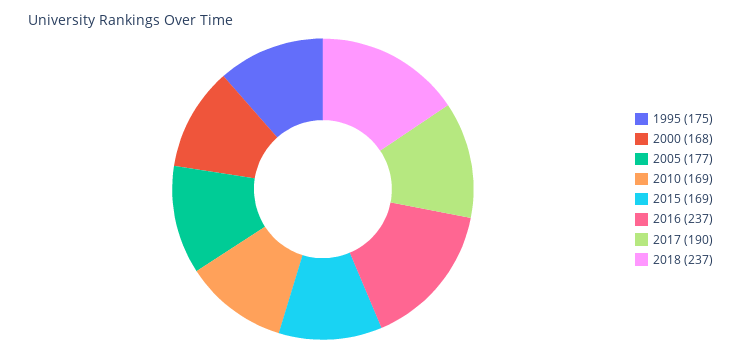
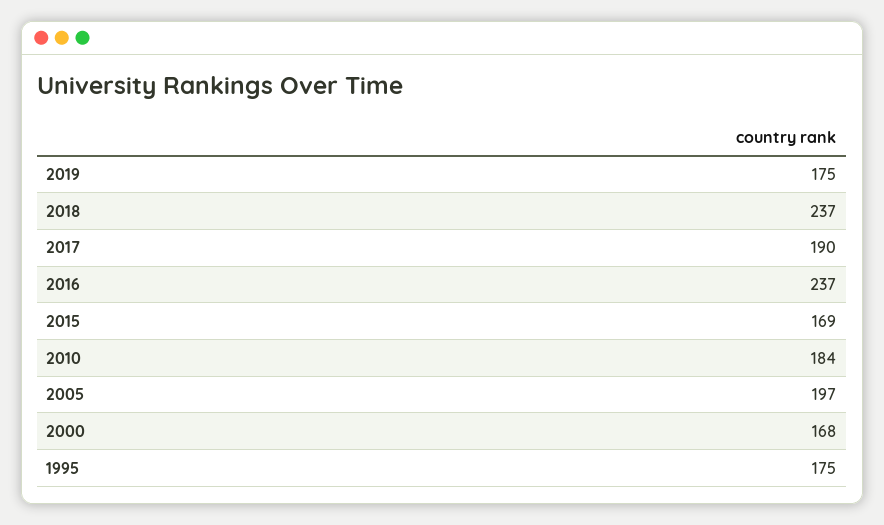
2005: 177 -> 197
2010: 169 -> 184
2019: none -> 175

